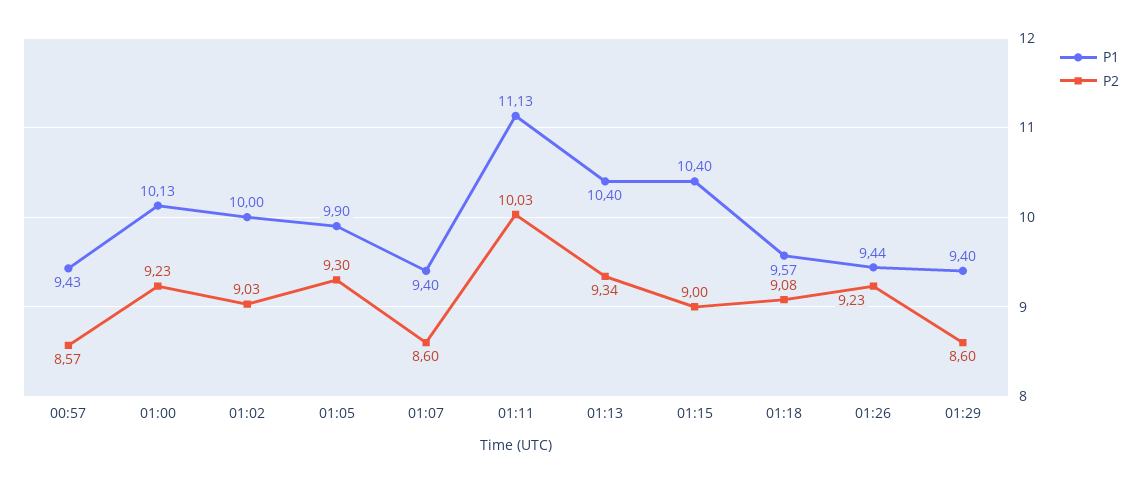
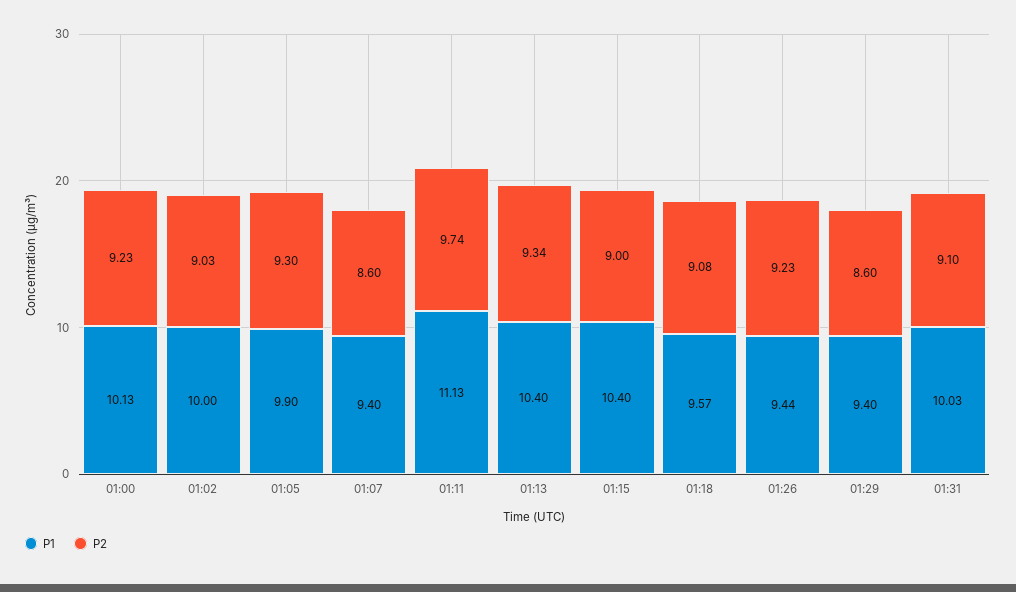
P1, 00:57: 9.43 -> none
P2, 00:57: 8.57 -> none
P2, 01:11: 10.03 -> 9.74
P1, 01:31: none -> 10.03
P2, 01:31: none -> 9.1

